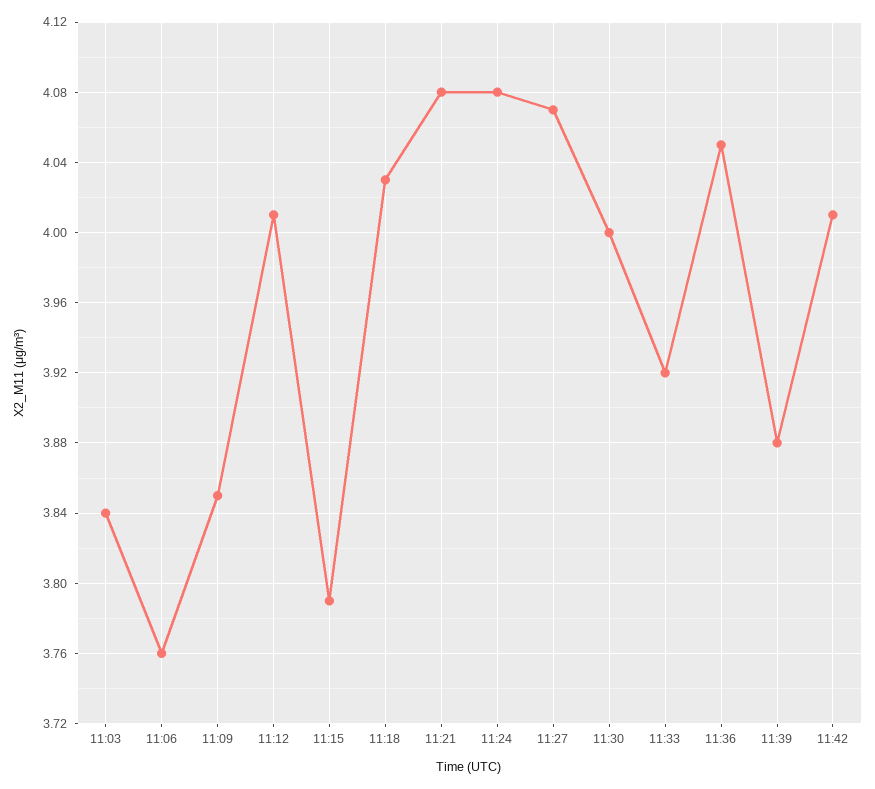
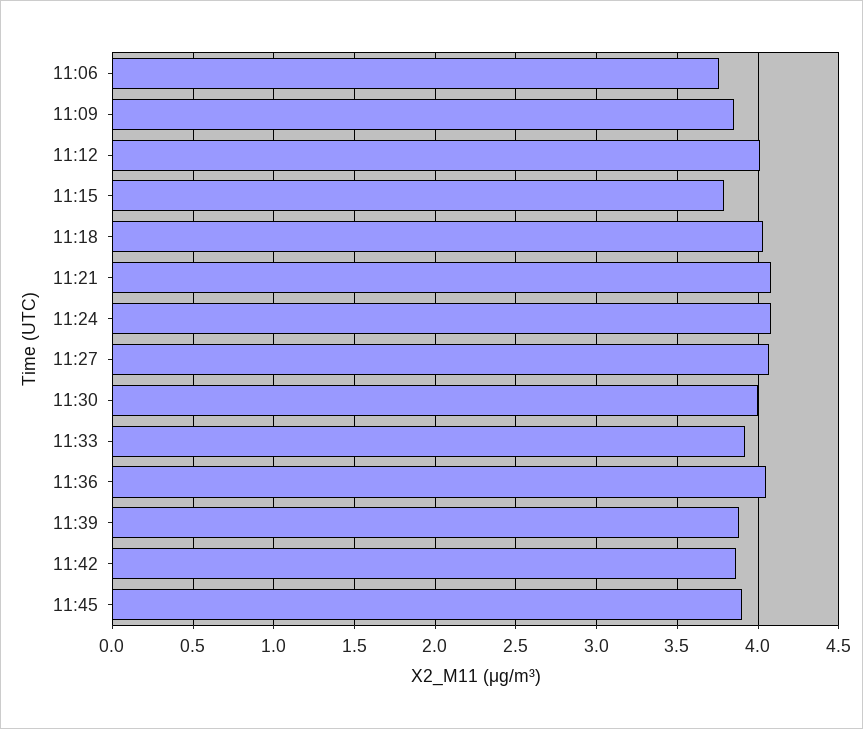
11:03: 3.84 -> none
11:42: 4.01 -> 3.85
11:45: none -> 3.9

